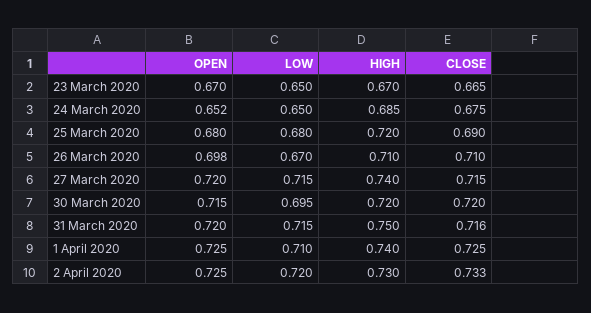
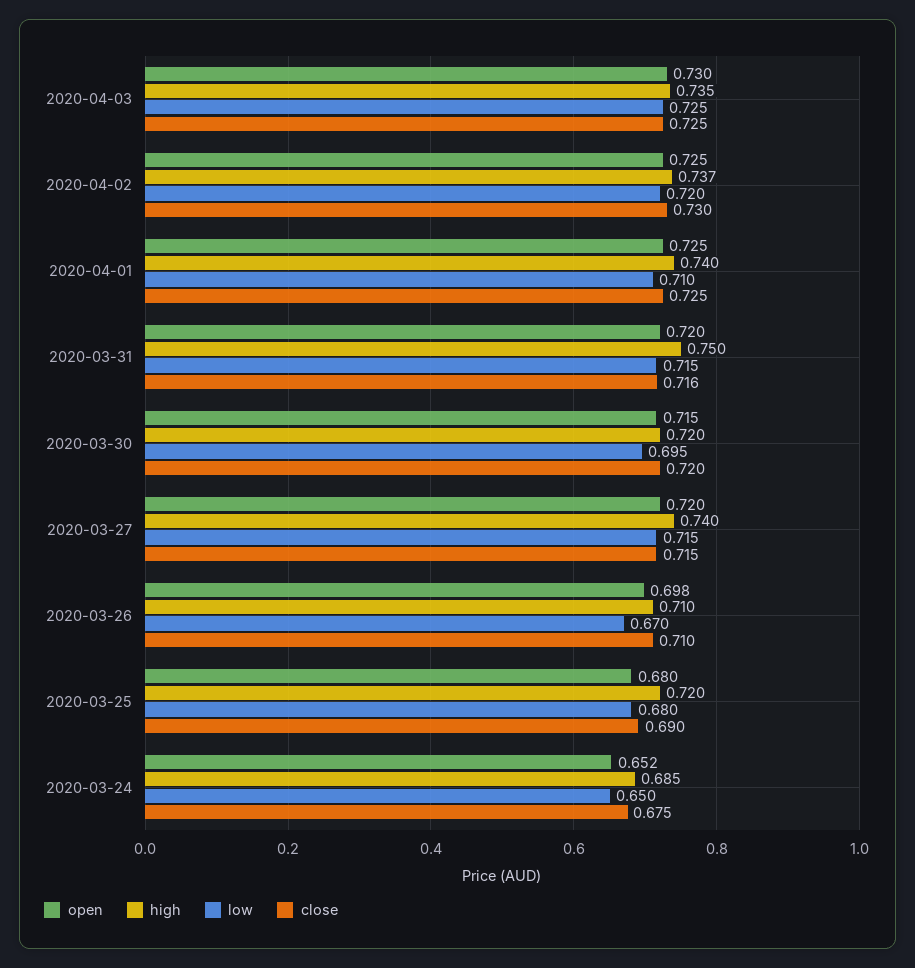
OPEN, 23 March 2020: 0.67 -> none
LOW, 23 March 2020: 0.65 -> none
HIGH, 23 March 2020: 0.67 -> none
CLOSE, 23 March 2020: 0.665 -> none
HIGH, 2 April 2020: 0.73 -> 0.737
CLOSE, 2 April 2020: 0.733 -> 0.73
OPEN, 2020-04-03: none -> 0.73
HIGH, 2020-04-03: none -> 0.735
LOW, 2020-04-03: none -> 0.725
CLOSE, 2020-04-03: none -> 0.725

